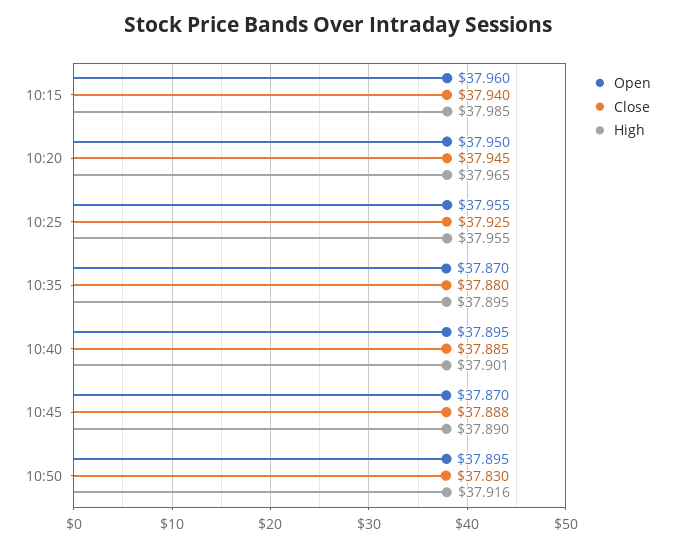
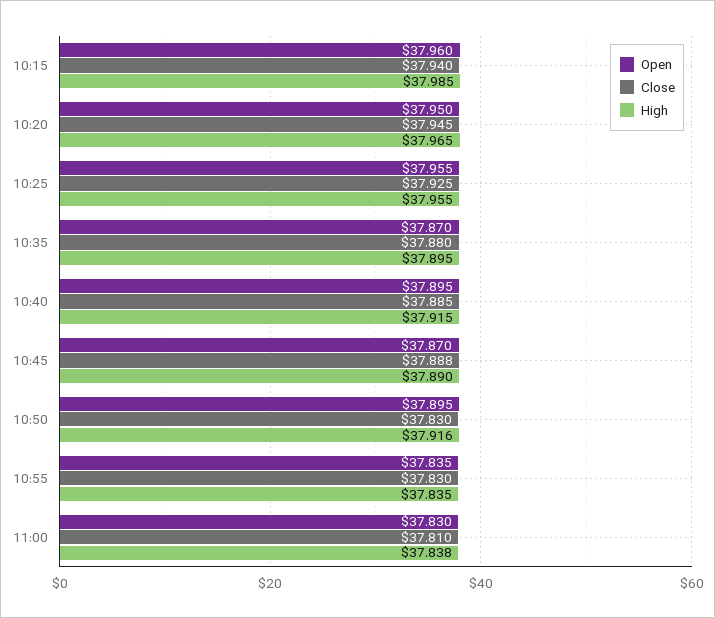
High, 10:40: 37.901 -> 37.915
Open, 10:55: none -> 37.835
Close, 10:55: none -> 37.83
High, 10:55: none -> 37.835
Open, 11:00: none -> 37.83
Close, 11:00: none -> 37.81
High, 11:00: none -> 37.838

